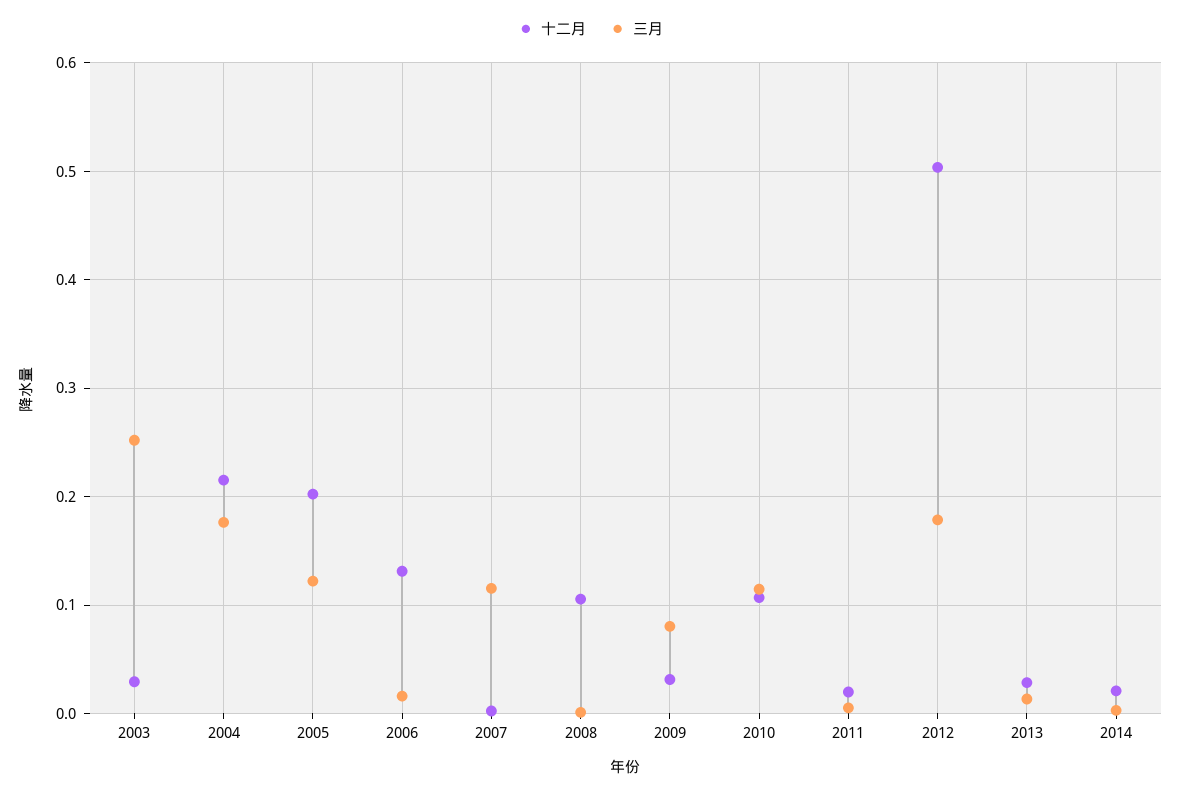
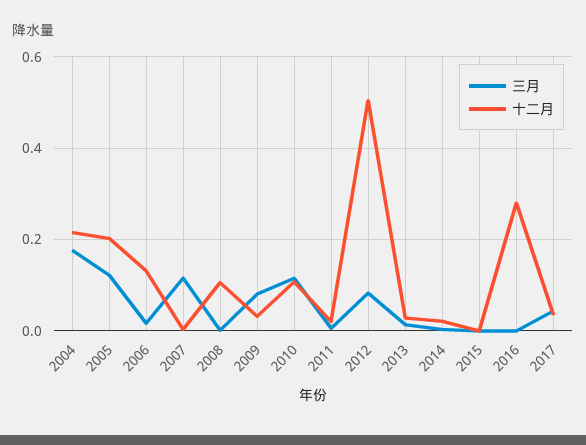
十二月, 2003: 0.03 -> none
三月, 2003: 0.25 -> none
三月, 2012: 0.18 -> 0.08
三月, 2015: none -> 0
十二月, 2015: none -> 0
三月, 2016: none -> 0
十二月, 2016: none -> 0.28
三月, 2017: none -> 0.04
十二月, 2017: none -> 0.04

